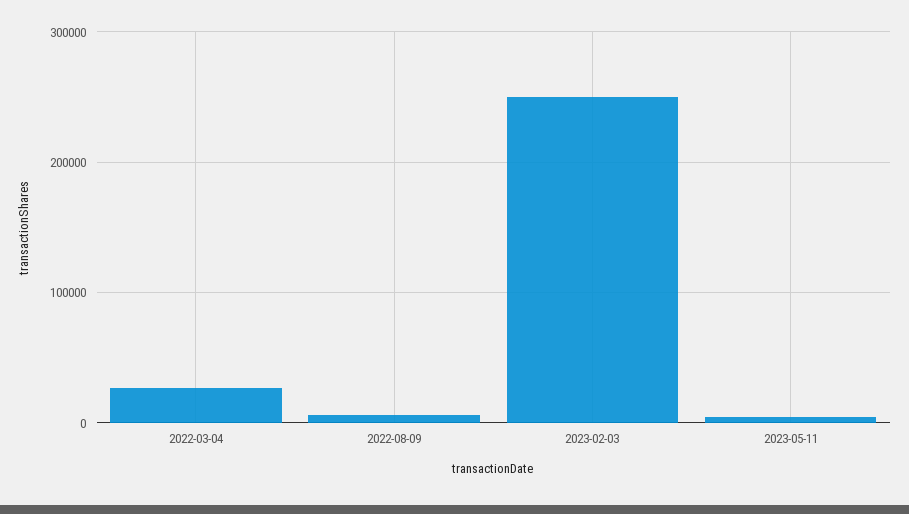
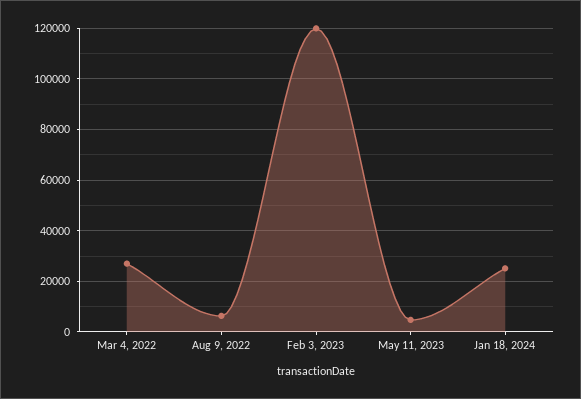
2023-02-03: 250000 -> 120000
Jan 18, 2024: none -> 25000

